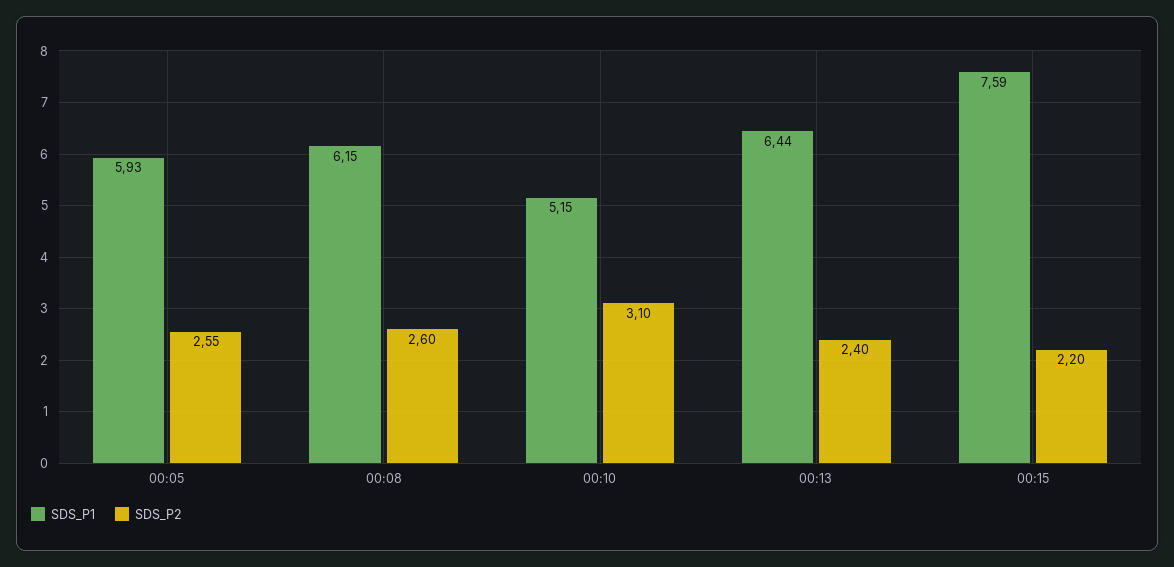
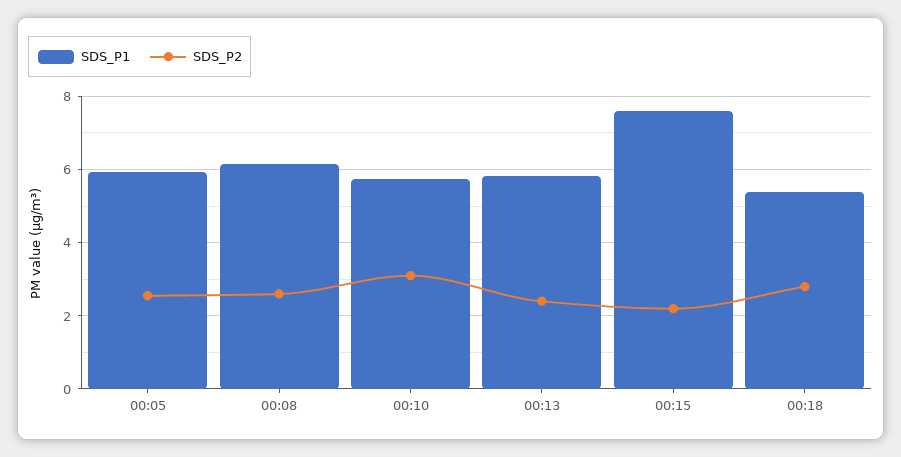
SDS_P1, 00:10: 5.15 -> 5.8
SDS_P1, 00:13: 6.44 -> 5.8
SDS_P1, 00:18: none -> 5.4
SDS_P2, 00:18: none -> 2.8

